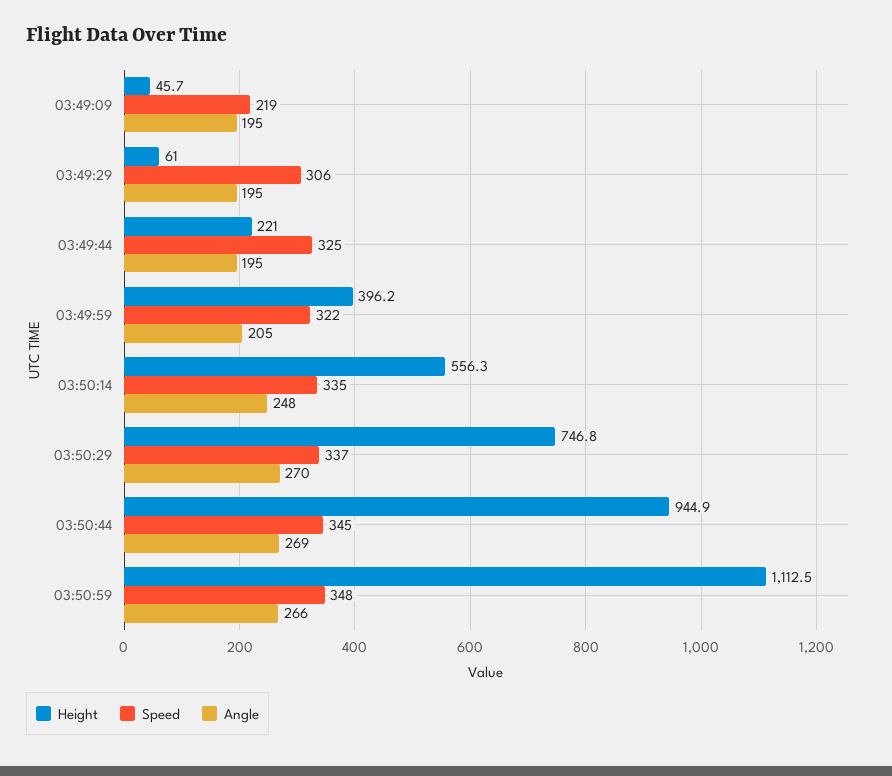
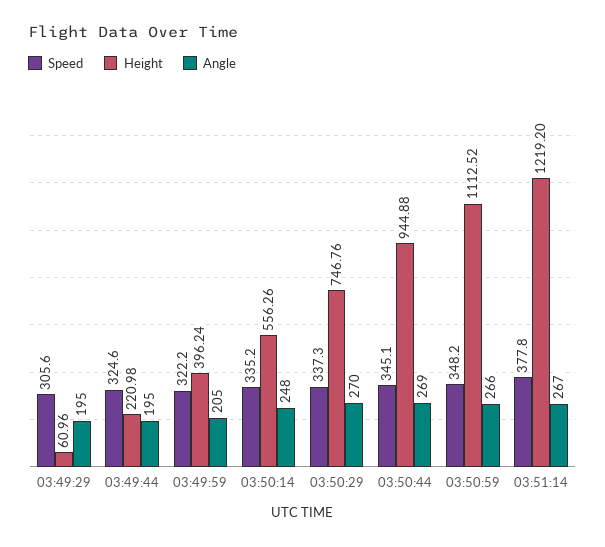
Height, 03:49:09: 45.7 -> none
Speed, 03:49:09: 219 -> none
Angle, 03:49:09: 195 -> none
Speed, 03:51:14: none -> 377.8
Height, 03:51:14: none -> 1219.2
Angle, 03:51:14: none -> 267

